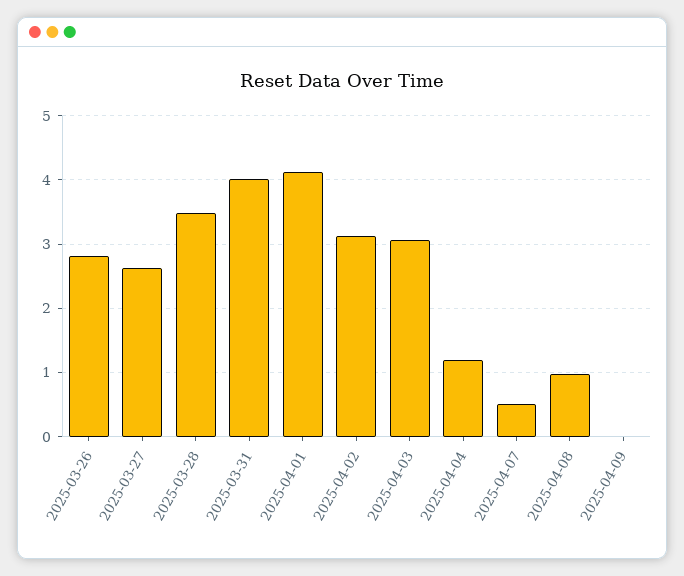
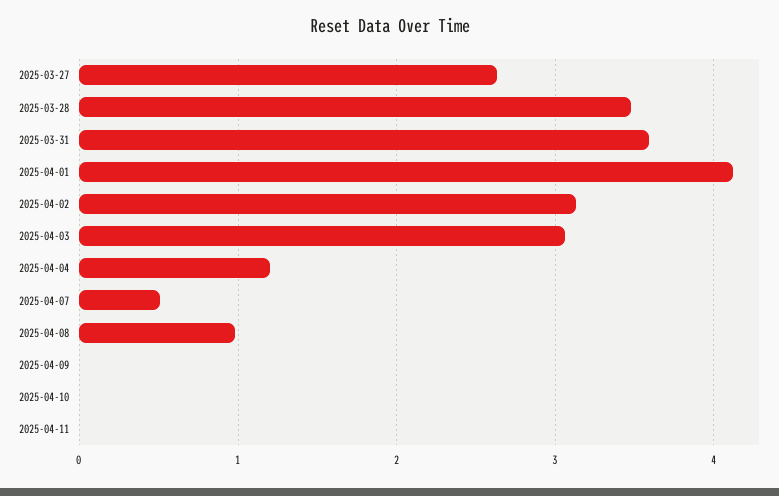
2025-03-26: 2.8 -> none
2025-03-31: 4 -> 3.6
2025-04-10: none -> 0
2025-04-11: none -> 0

